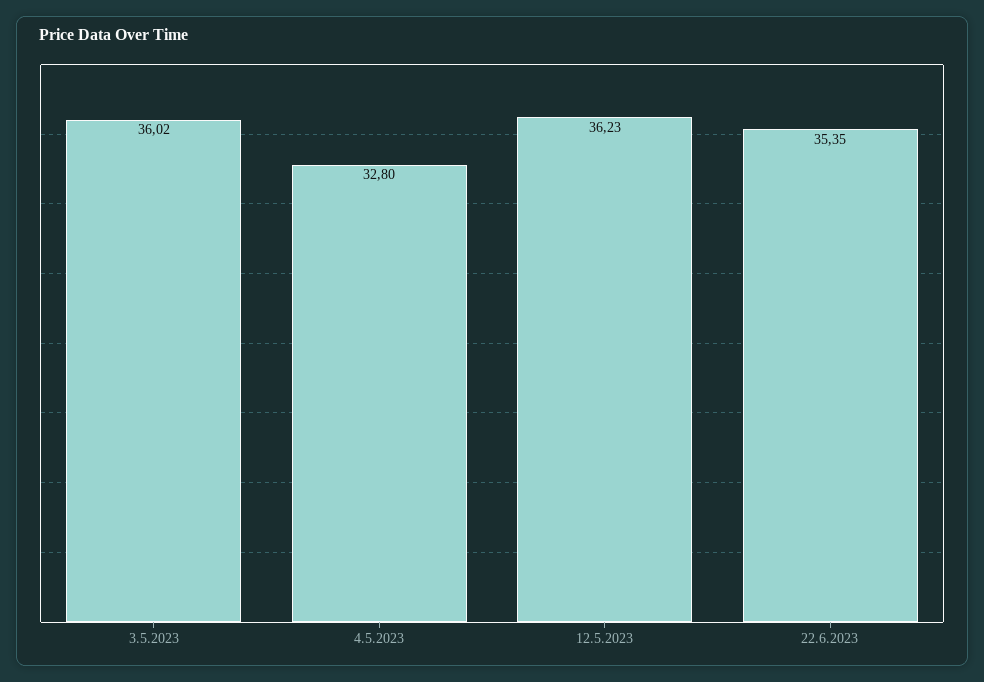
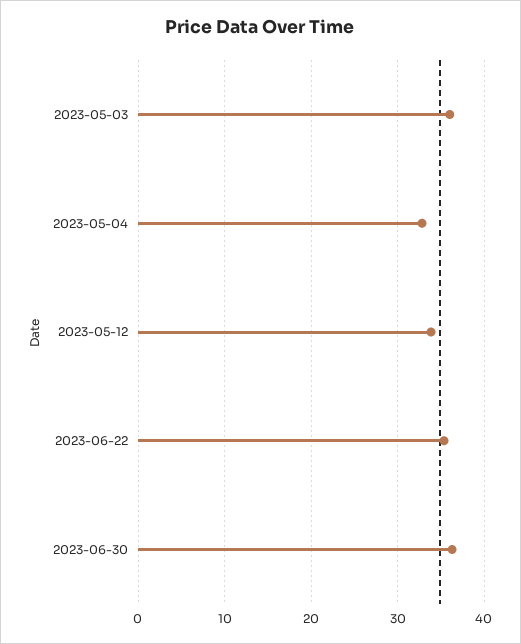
12.5.2023: 36.23 -> 34
2023-06-30: none -> 36

